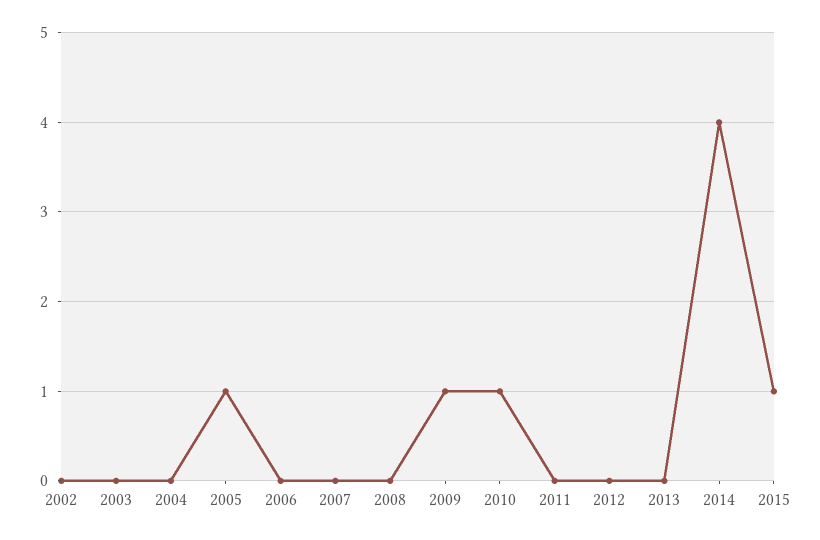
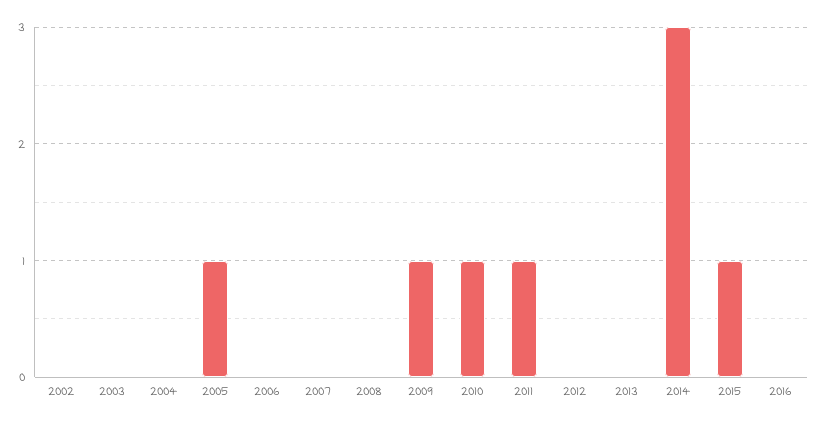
2011: 0 -> 1
2014: 4 -> 3
2016: none -> 0

